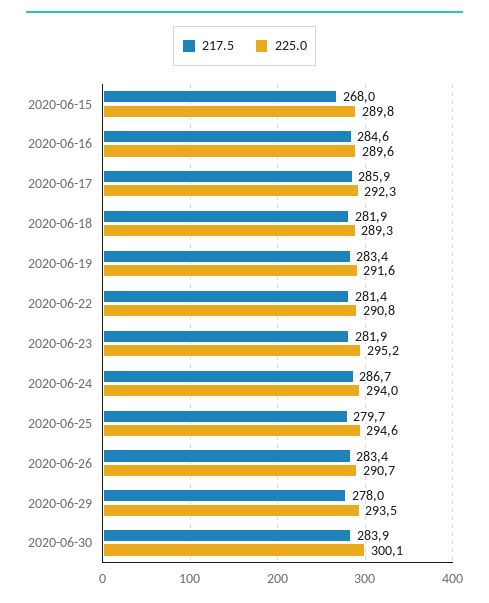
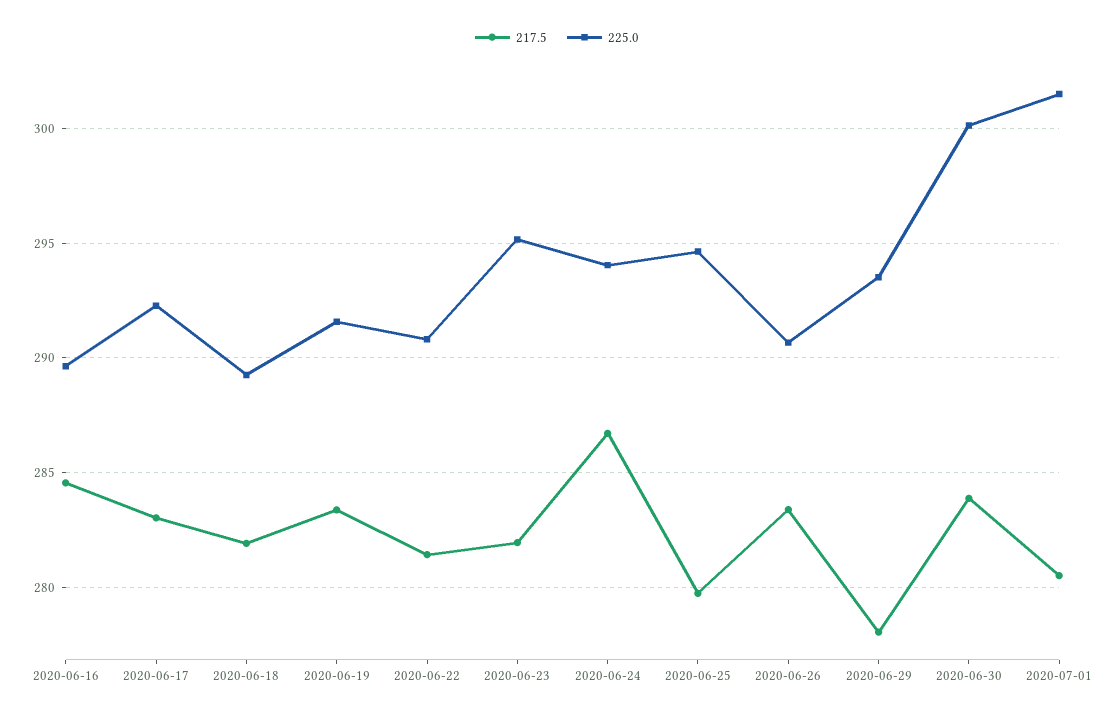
217.5, 2020-06-15: 268 -> none
225.0, 2020-06-15: 289.8 -> none
217.5, 2020-06-17: 285.9 -> 283
217.5, 2020-07-01: none -> 280.5
225.0, 2020-07-01: none -> 301.5

